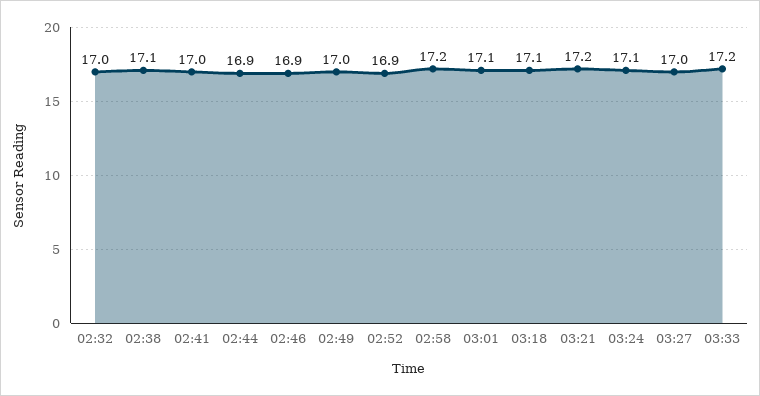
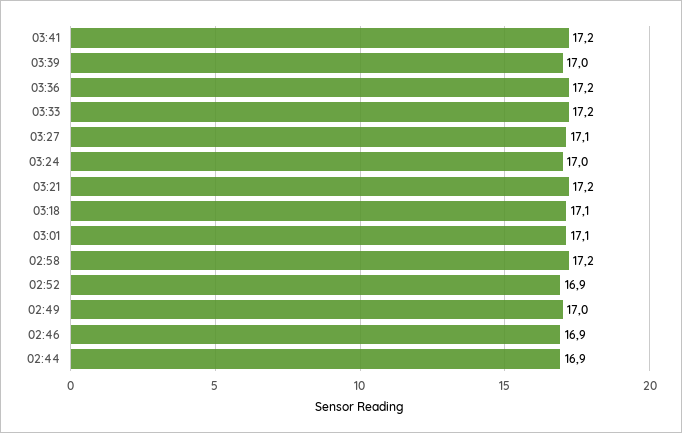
02:32: 17 -> none
02:38: 17.1 -> none
02:41: 17 -> none
03:24: 17.1 -> 17
03:27: 17 -> 17.1
03:41: none -> 17.2
03:39: none -> 17
03:36: none -> 17.2

